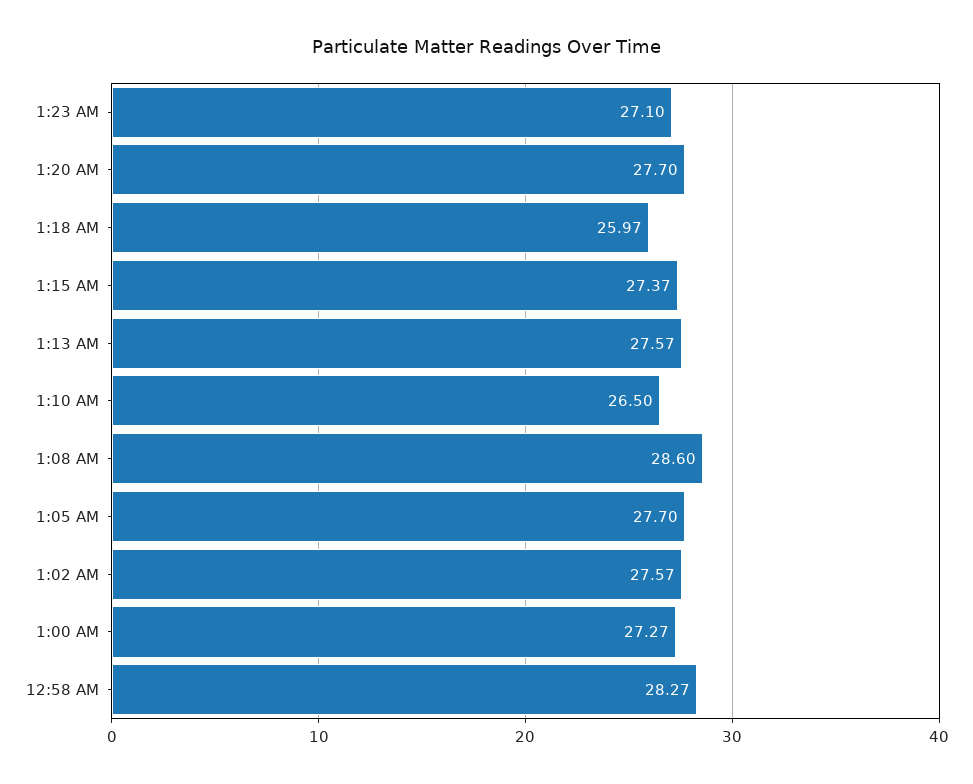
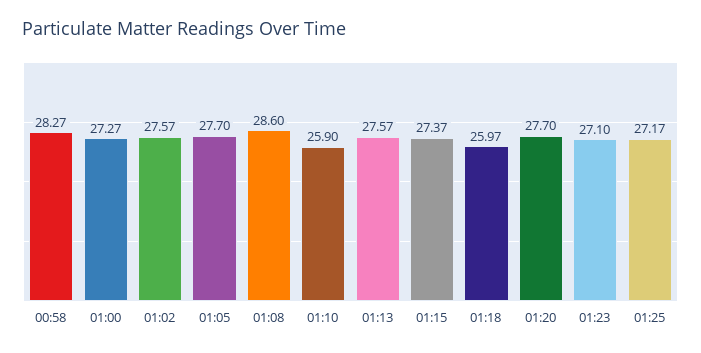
1:10 AM: 26.5 -> 25.9
01:25: none -> 27.17

